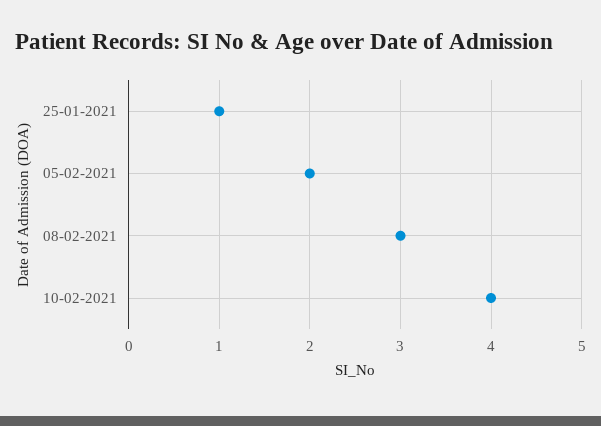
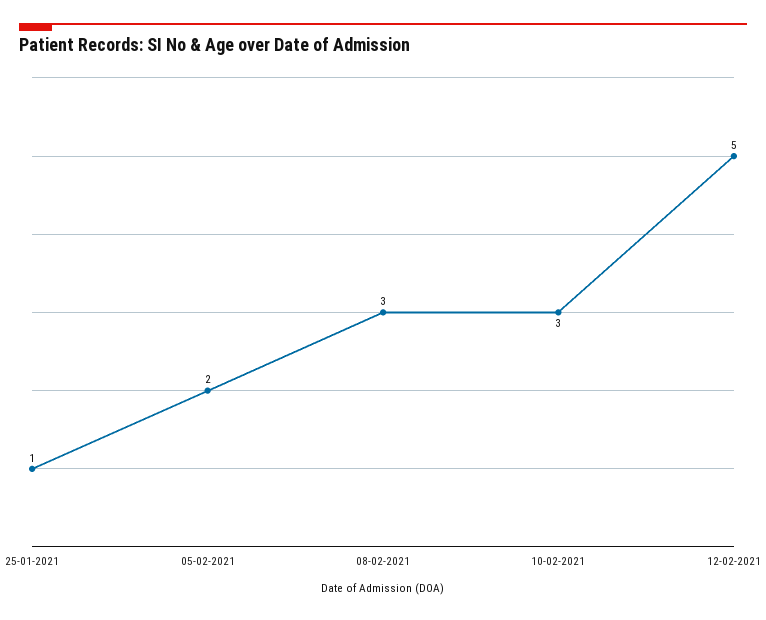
10-02-2021: 4 -> 3
12-02-2021: none -> 5

